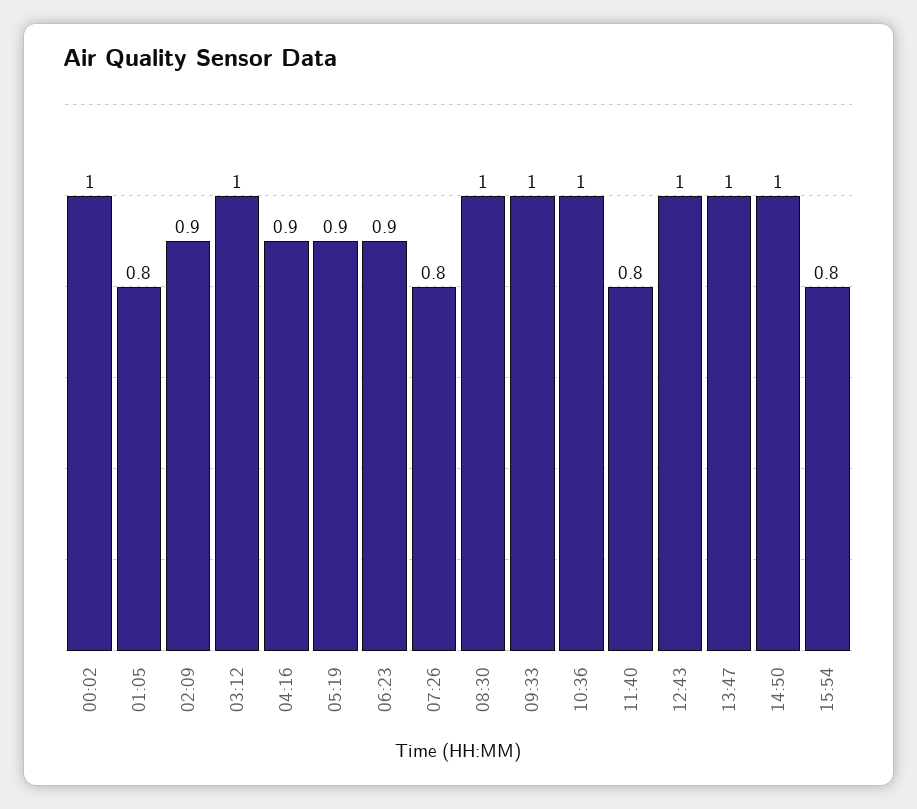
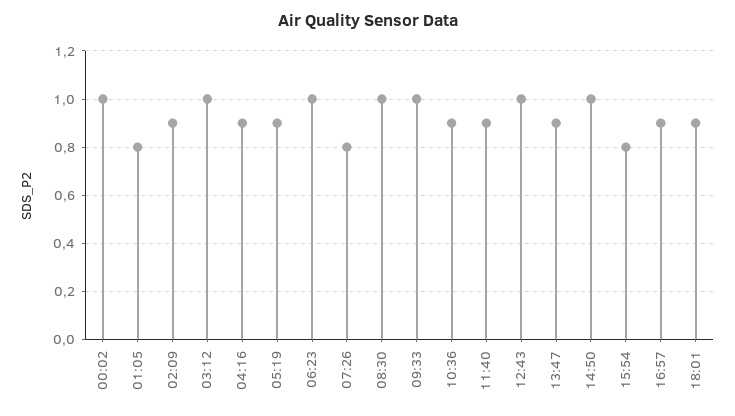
06:23: 0.9 -> 1
10:36: 1 -> 0.9
11:40: 0.8 -> 0.9
13:47: 1 -> 0.9
16:57: none -> 0.9
18:01: none -> 0.9

